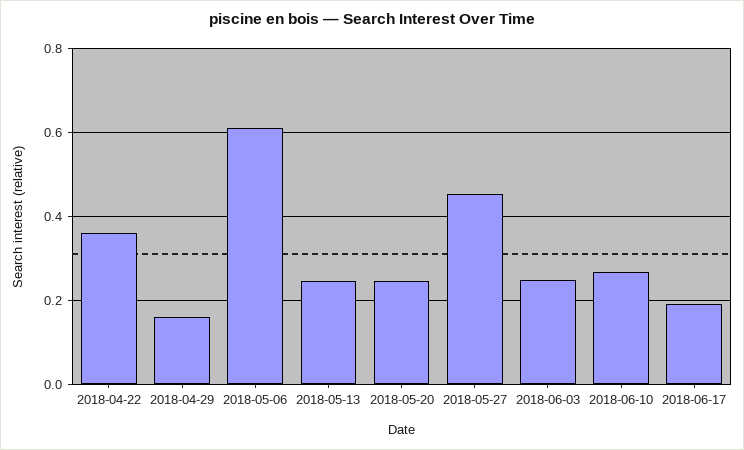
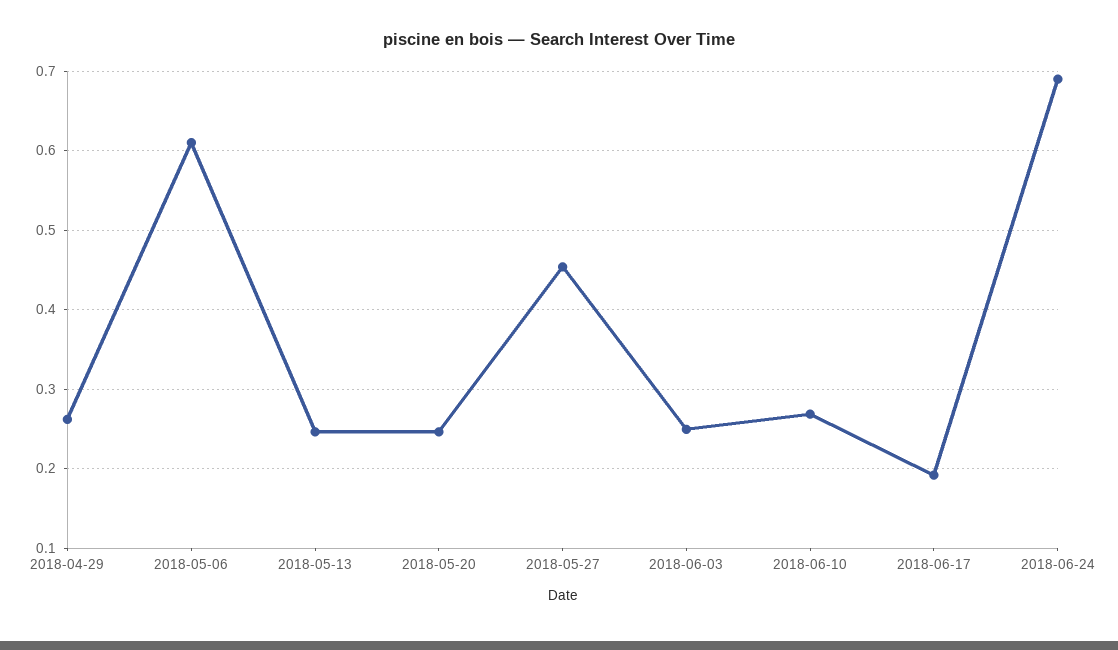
2018-04-22: 0.36 -> none
2018-04-29: 0.16 -> 0.26
2018-06-24: none -> 0.69

